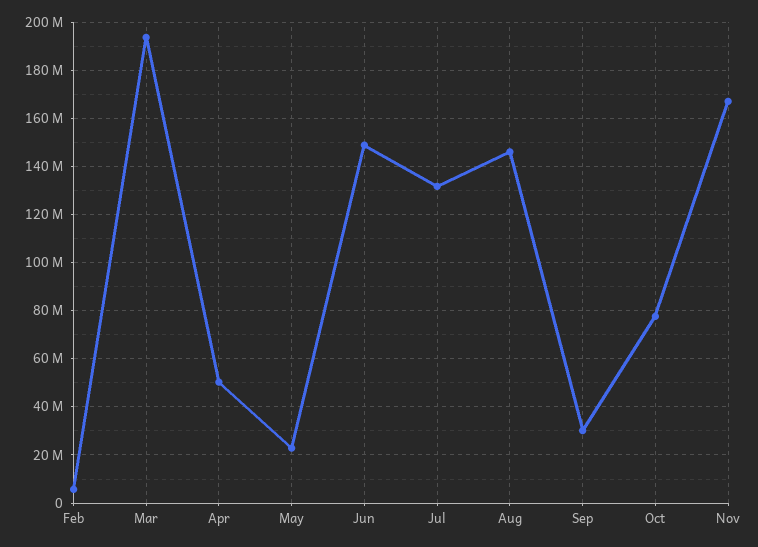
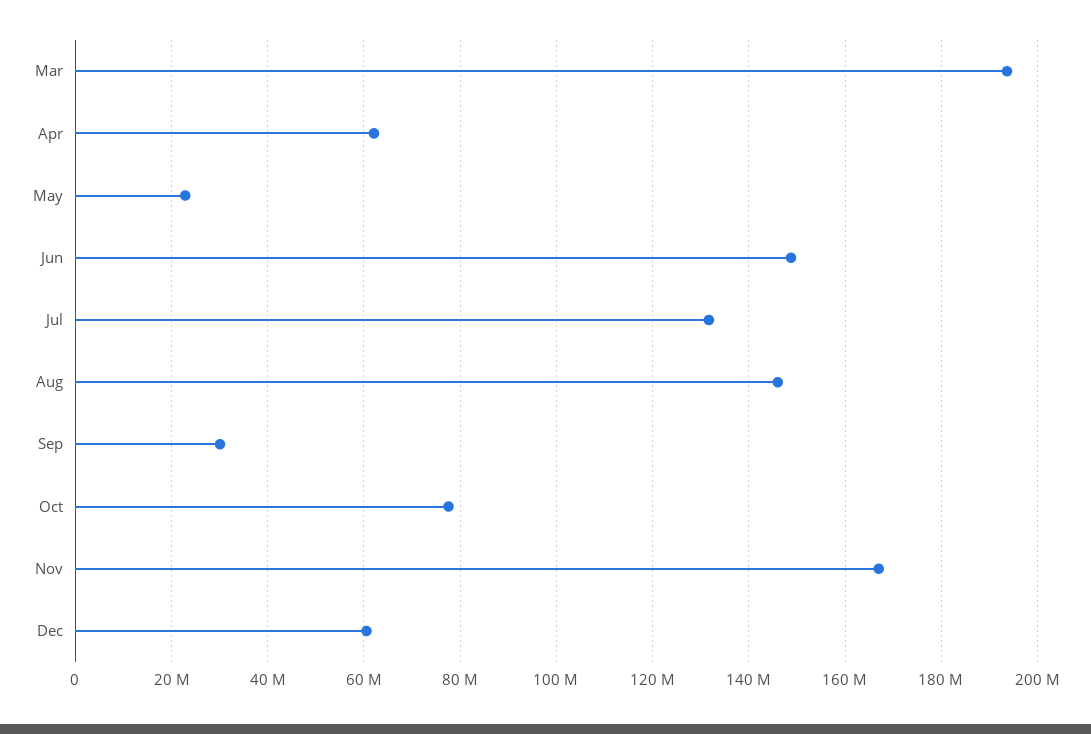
Feb: 5000000 -> none
Apr: 50000000 -> 62000000
Dec: none -> 60000000

